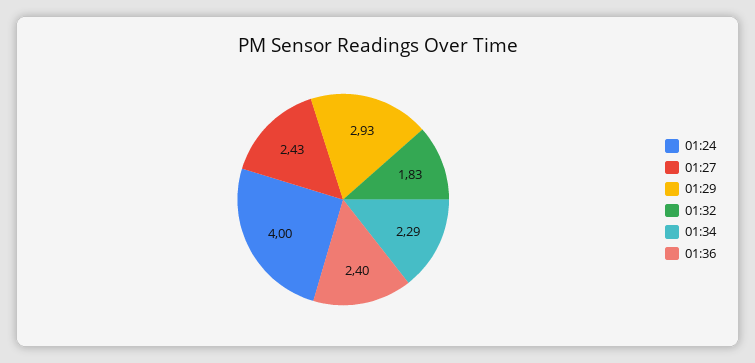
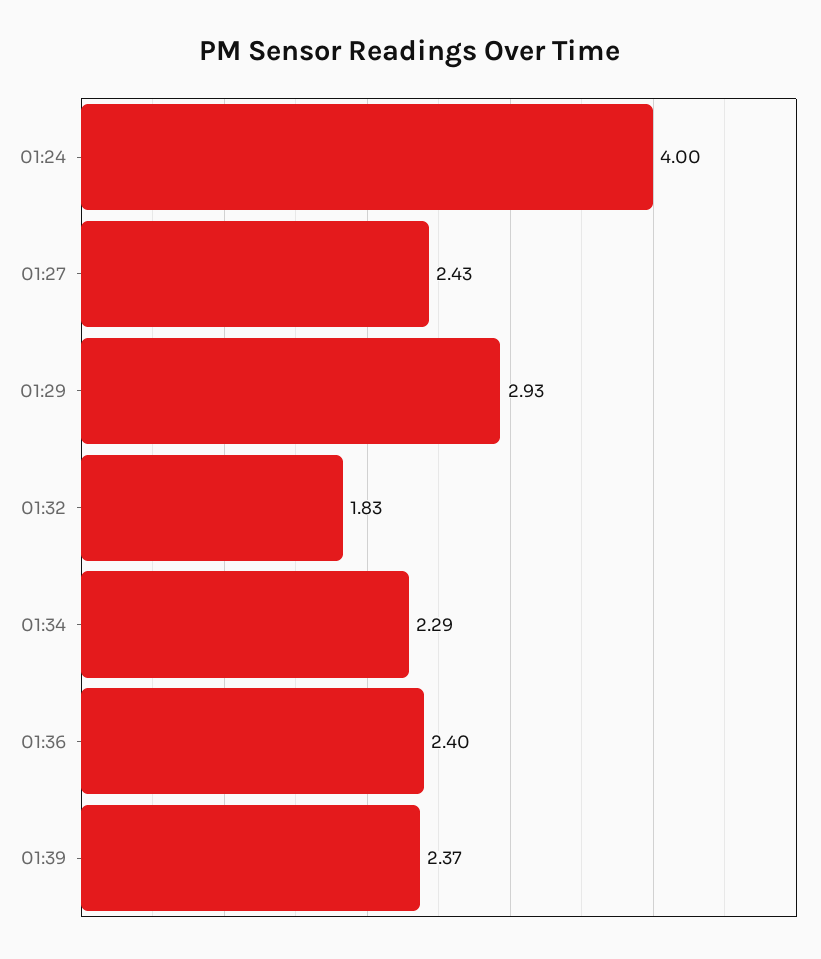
01:39: none -> 2.37

